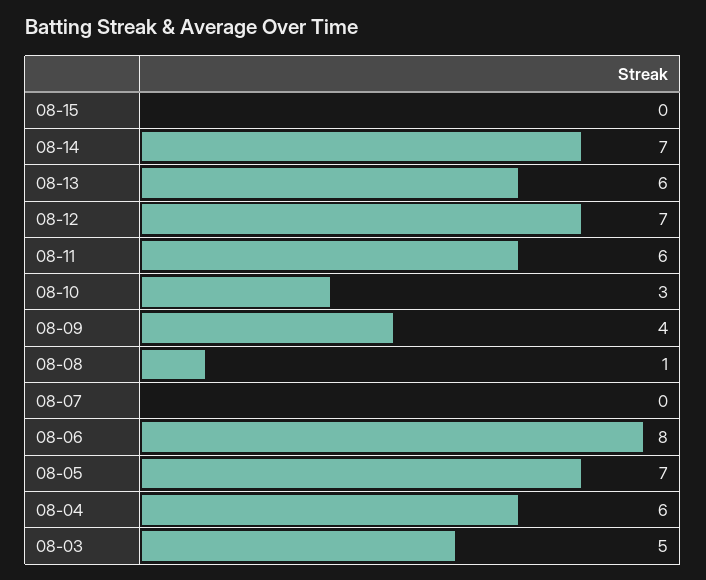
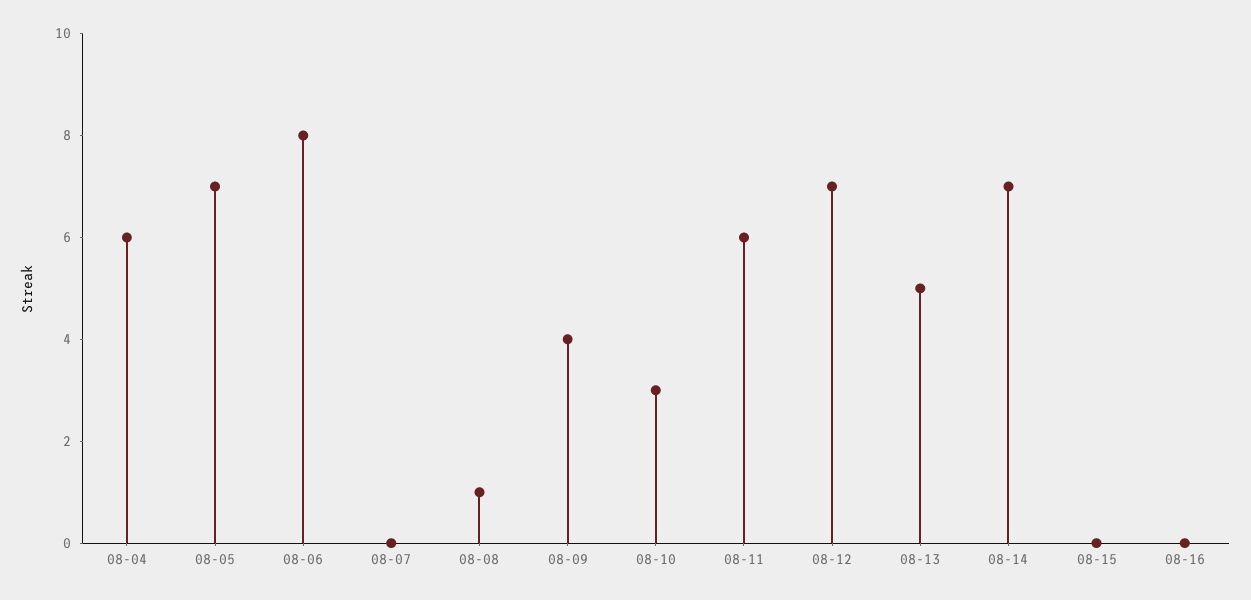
08-13: 6 -> 5
08-03: 5 -> none
08-16: none -> 0

